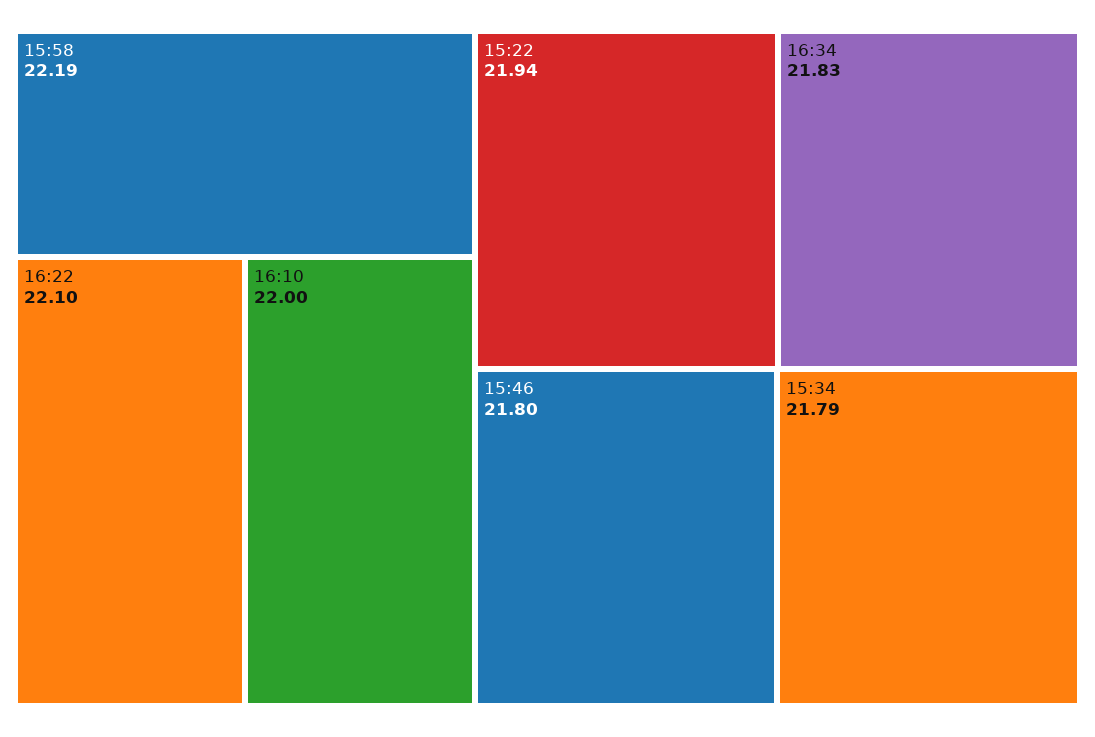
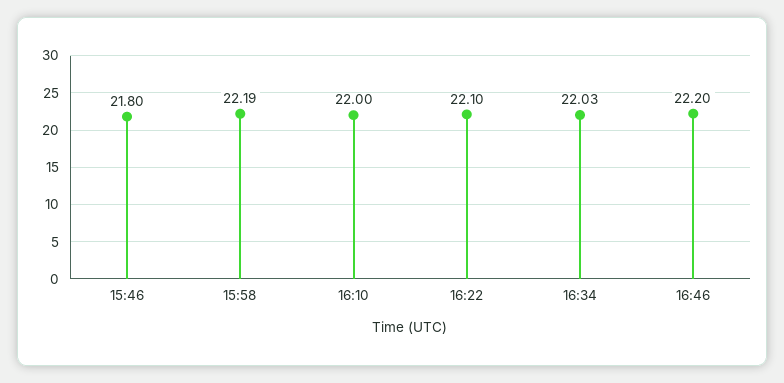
15:22: 21.94 -> none
16:34: 21.83 -> 22.03
15:34: 21.79 -> none
16:46: none -> 22.2

